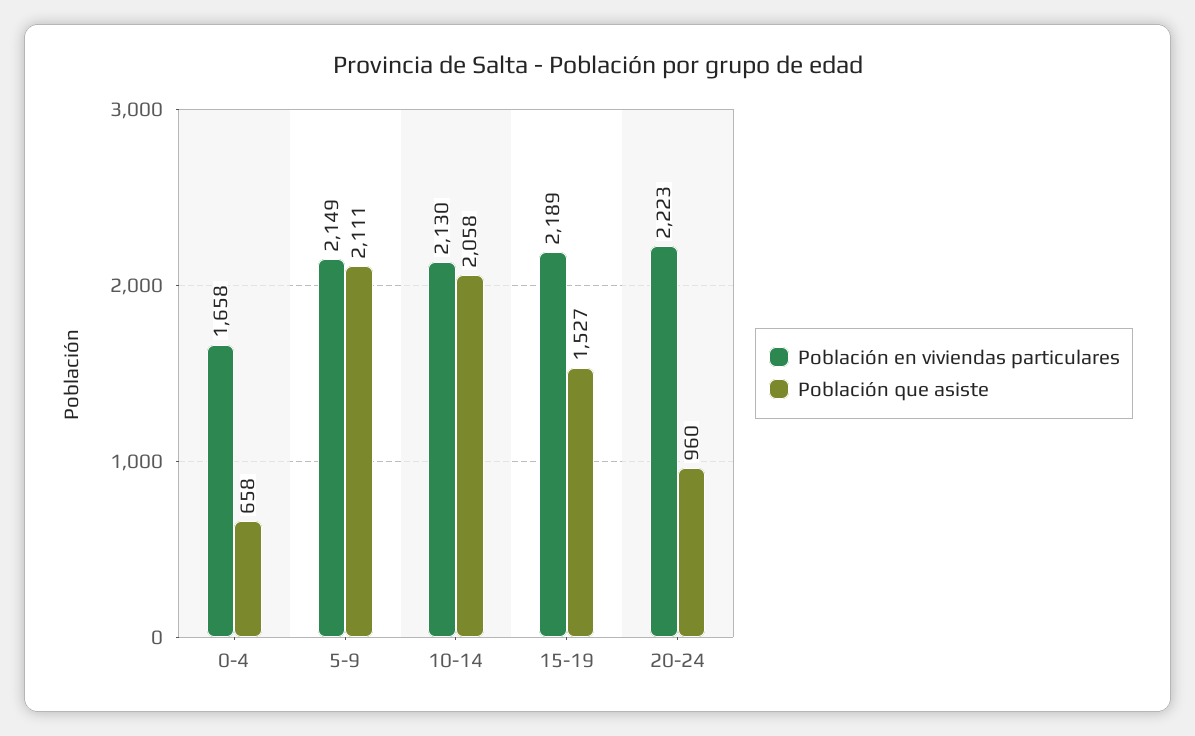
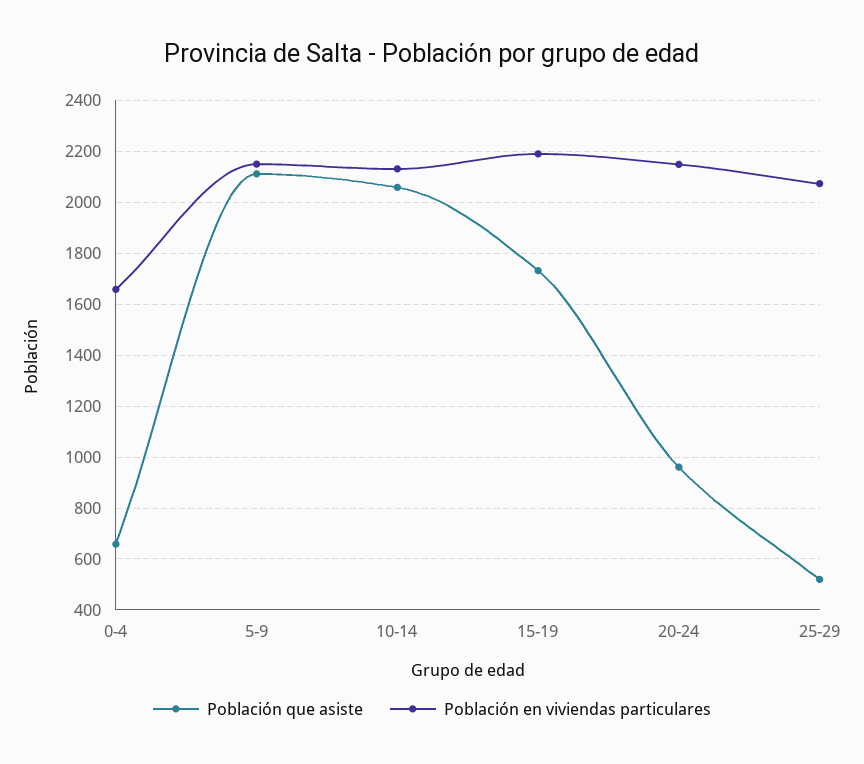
Población que asiste, 15-19: 1527 -> 1725
Población en viviendas particulares, 20-24: 2223 -> 2150
Población que asiste, 25-29: none -> 525
Población en viviendas particulares, 25-29: none -> 2075

